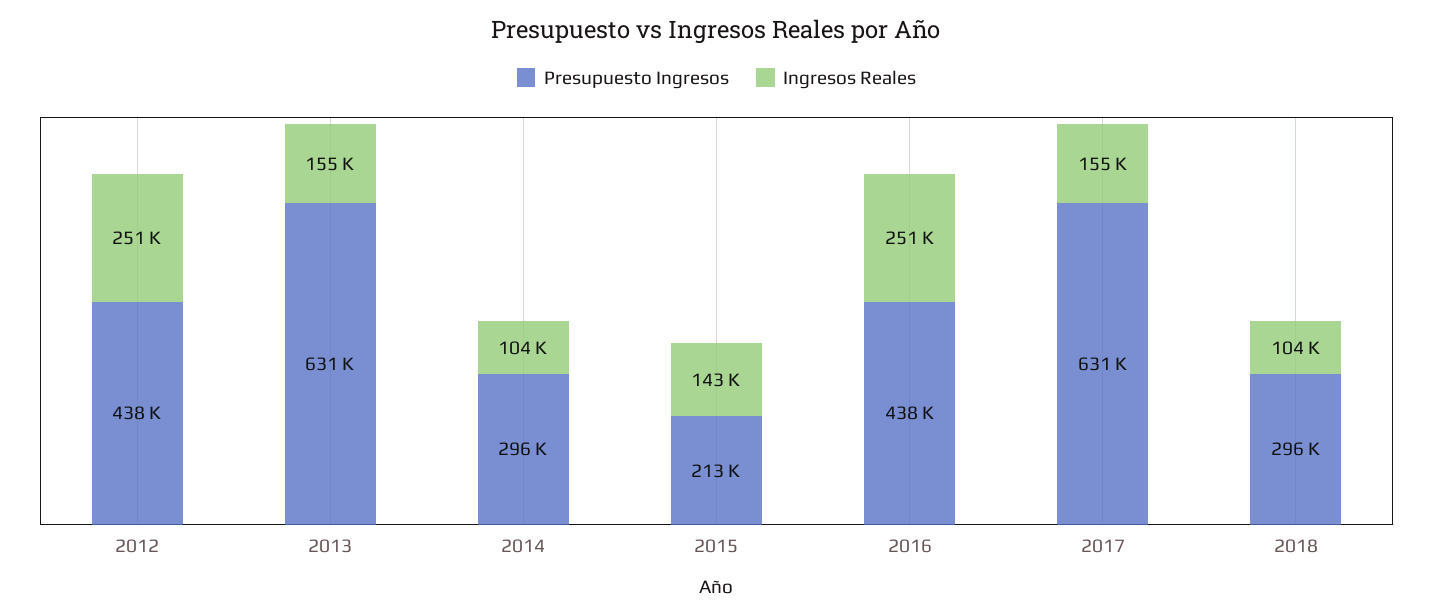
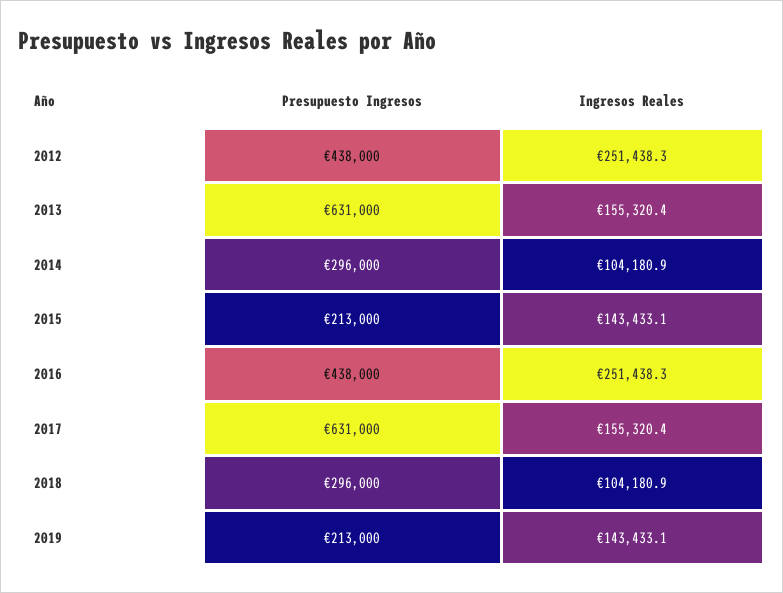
Presupuesto Ingresos, 2019: none -> 213000
Ingresos Reales, 2019: none -> 143433.1

